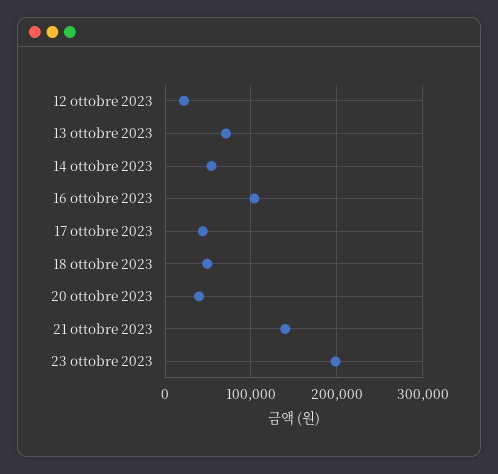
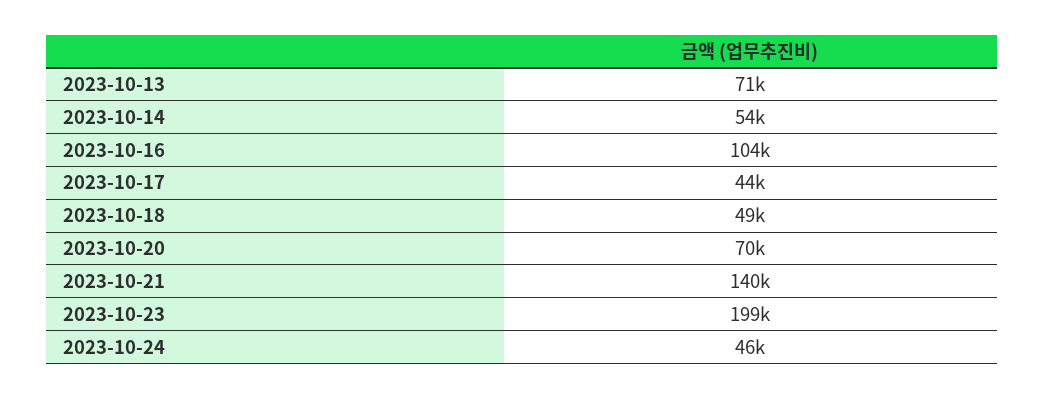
12 ottobre 2023: 20000 -> none
20 ottobre 2023: 40000 -> 70000
2023-10-24: none -> 46000

